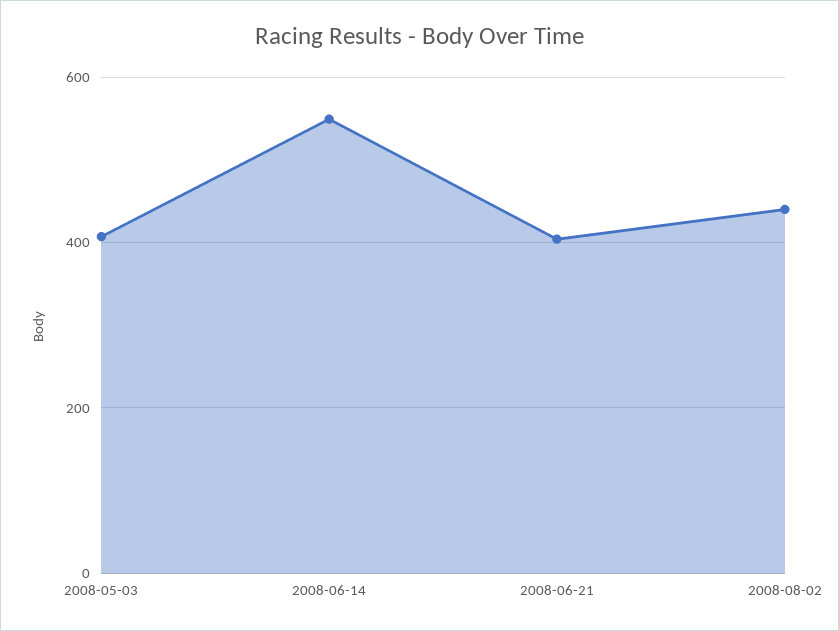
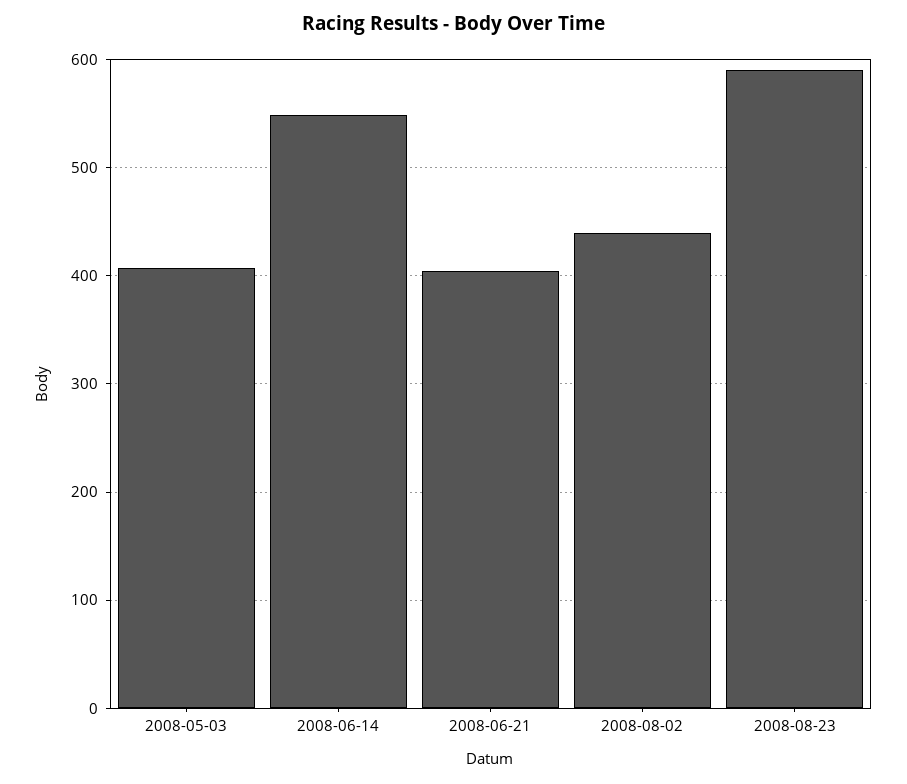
2008-08-23: none -> 590

